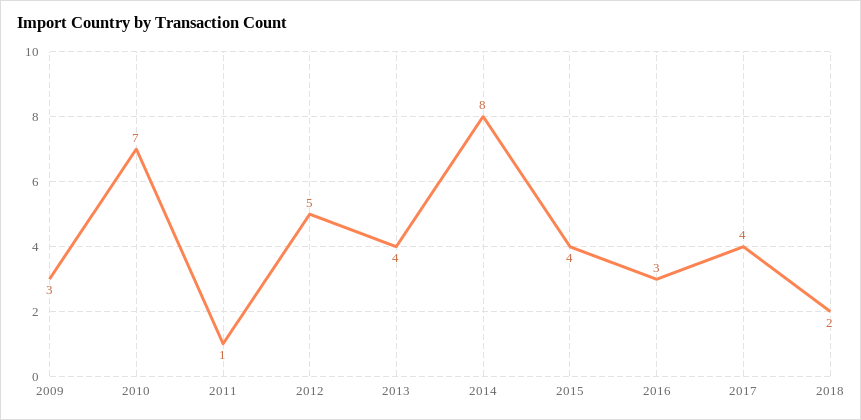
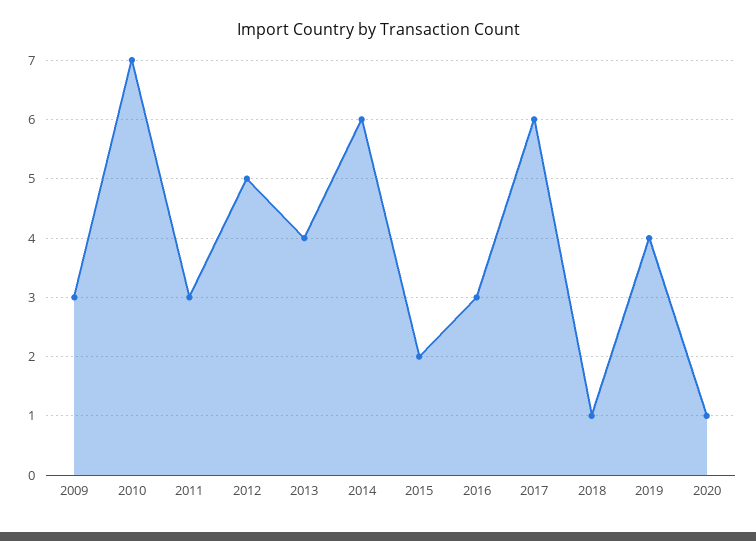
2011: 1 -> 3
2014: 8 -> 6
2015: 4 -> 2
2017: 4 -> 6
2018: 2 -> 1
2019: none -> 4
2020: none -> 1

